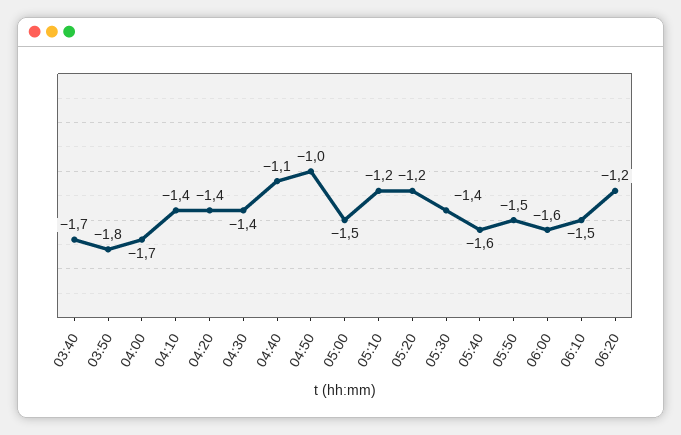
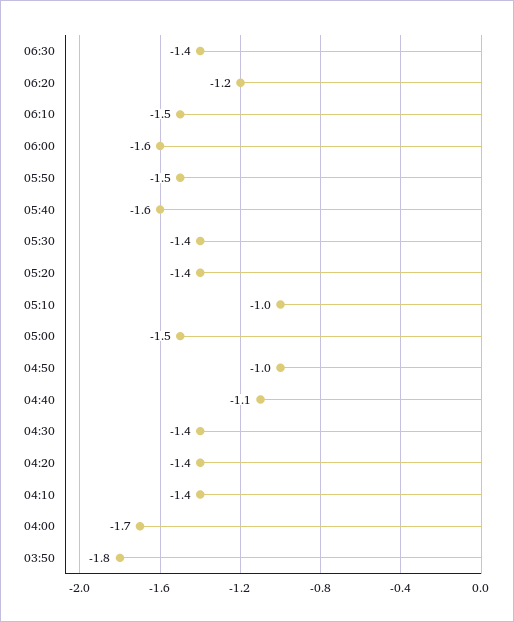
03:40: -1.7 -> none
05:10: -1.2 -> -1
05:20: -1.2 -> -1.4
06:30: none -> -1.4

